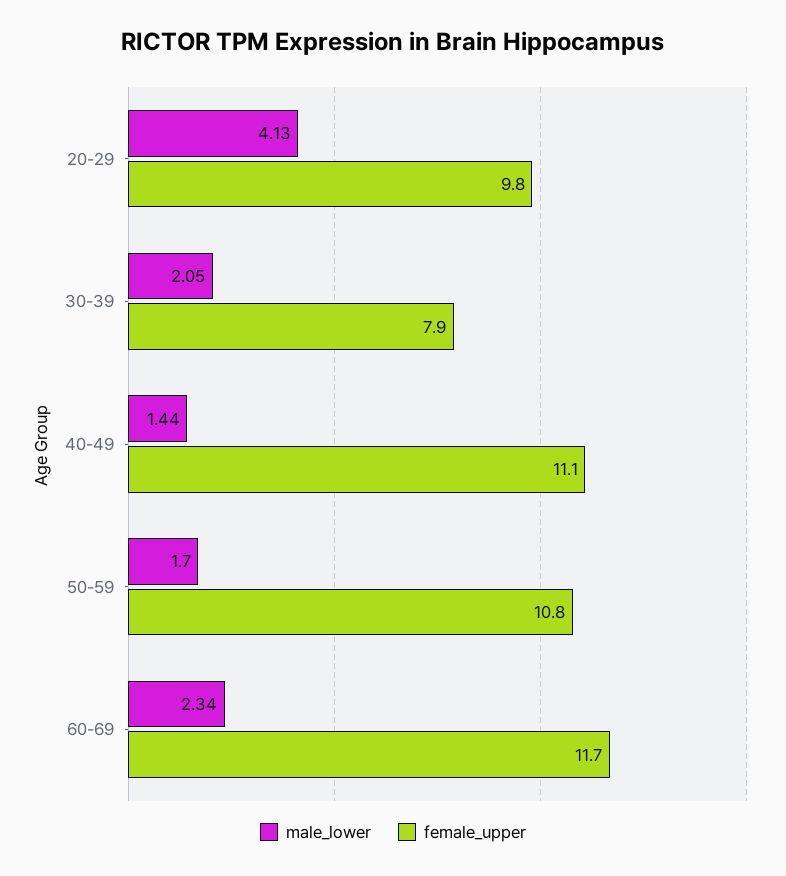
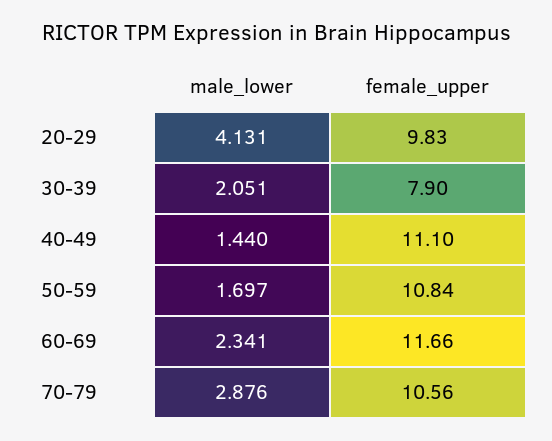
male_lower, 70-79: none -> 2.876
female_upper, 70-79: none -> 10.56

